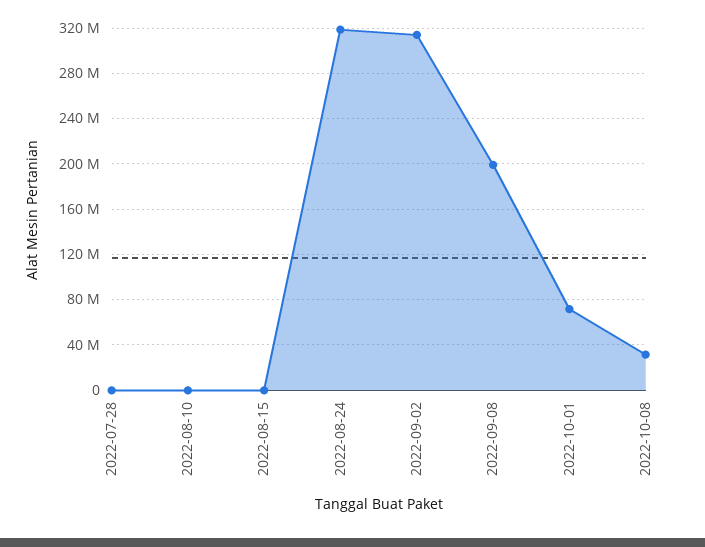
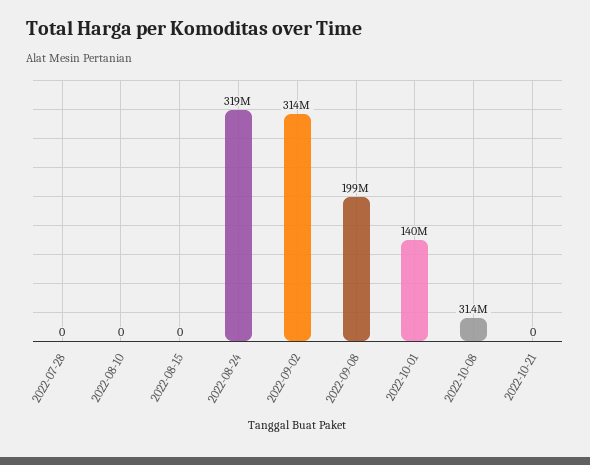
2022-10-01: 70000000 -> 140000000
2022-10-21: none -> 0

